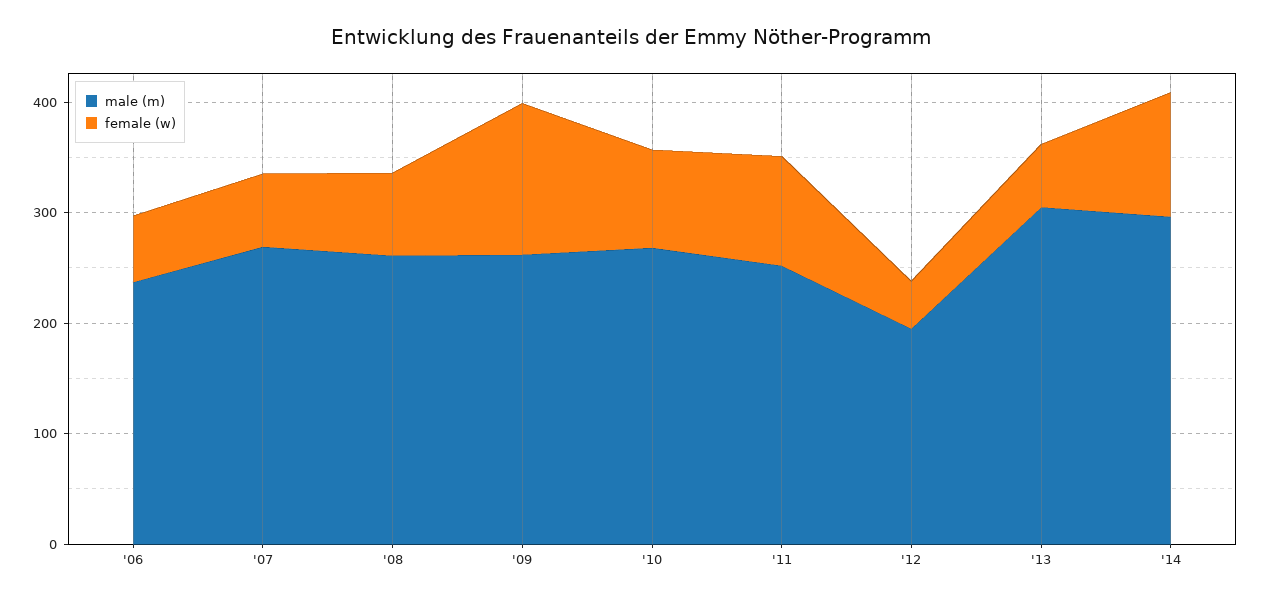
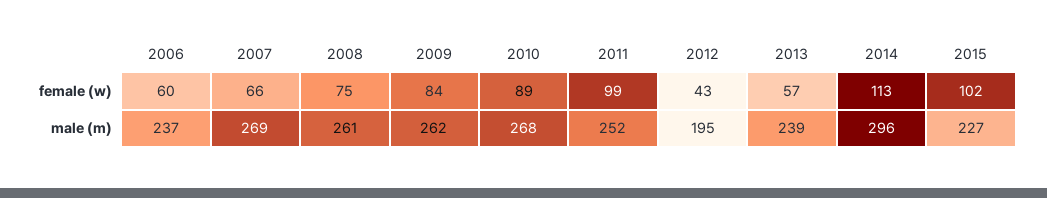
female (w), '09: 140 -> 84
male (m), '13: 300 -> 239
female (w), 2015: none -> 102
male (m), 2015: none -> 227

